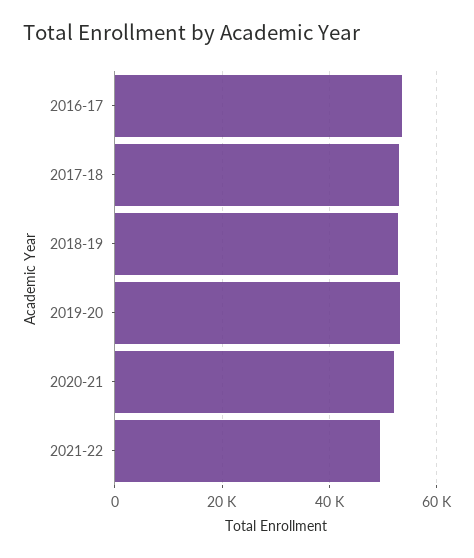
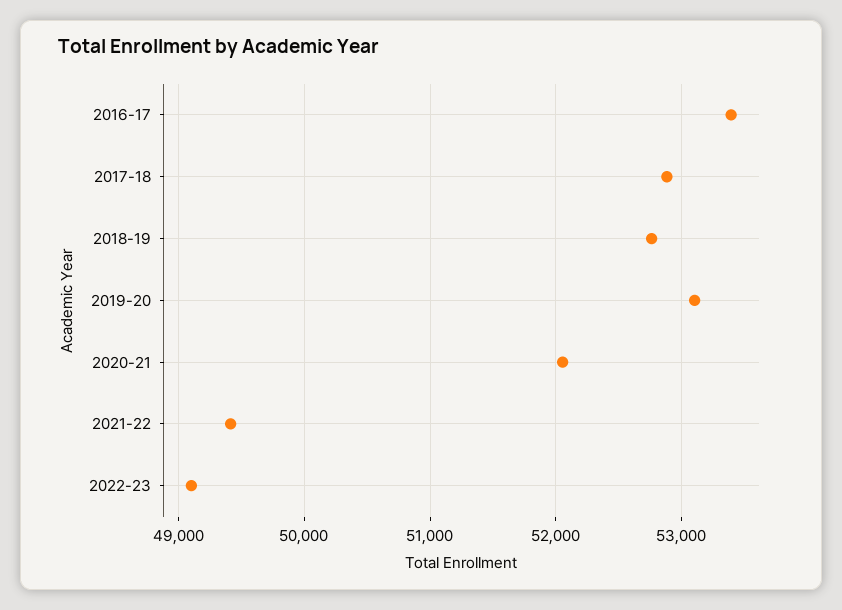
2022-23: none -> 49100

